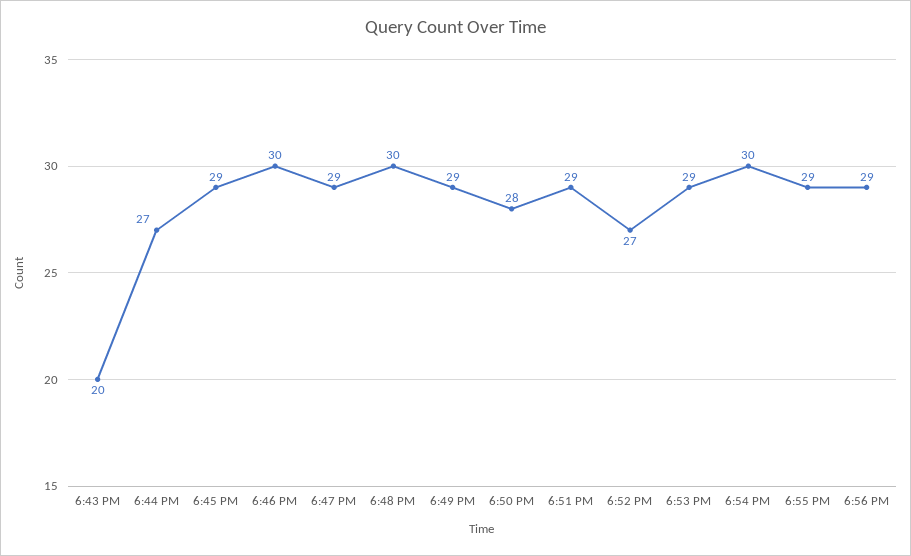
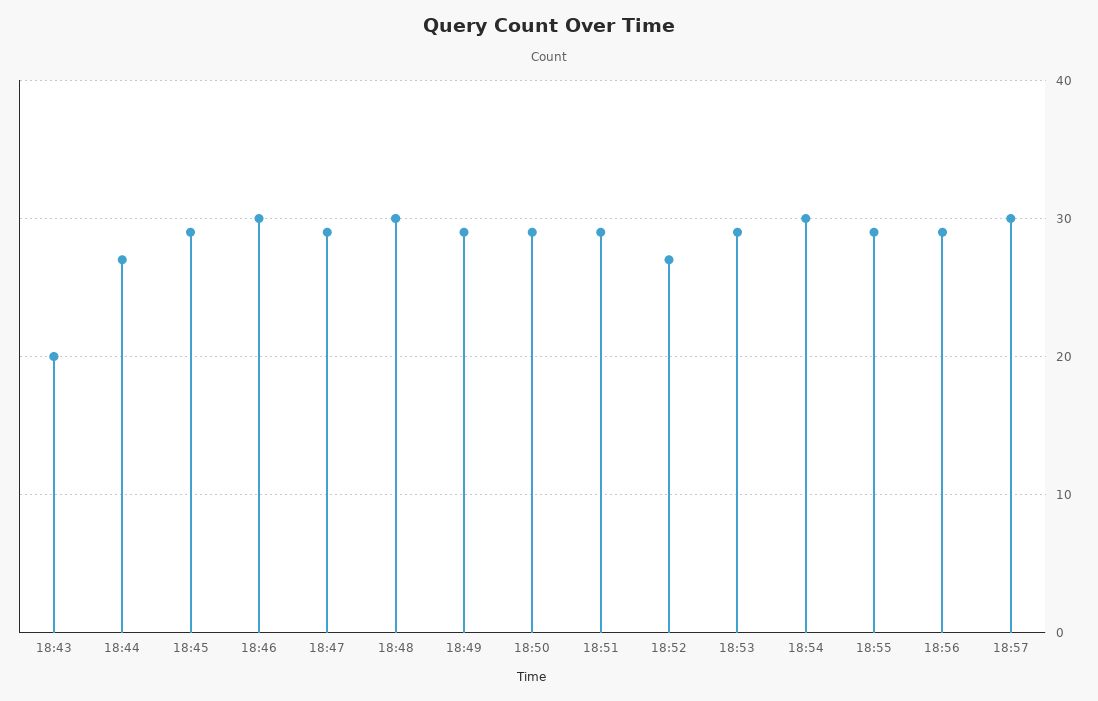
6:50 PM: 28 -> 29
18:57: none -> 30

